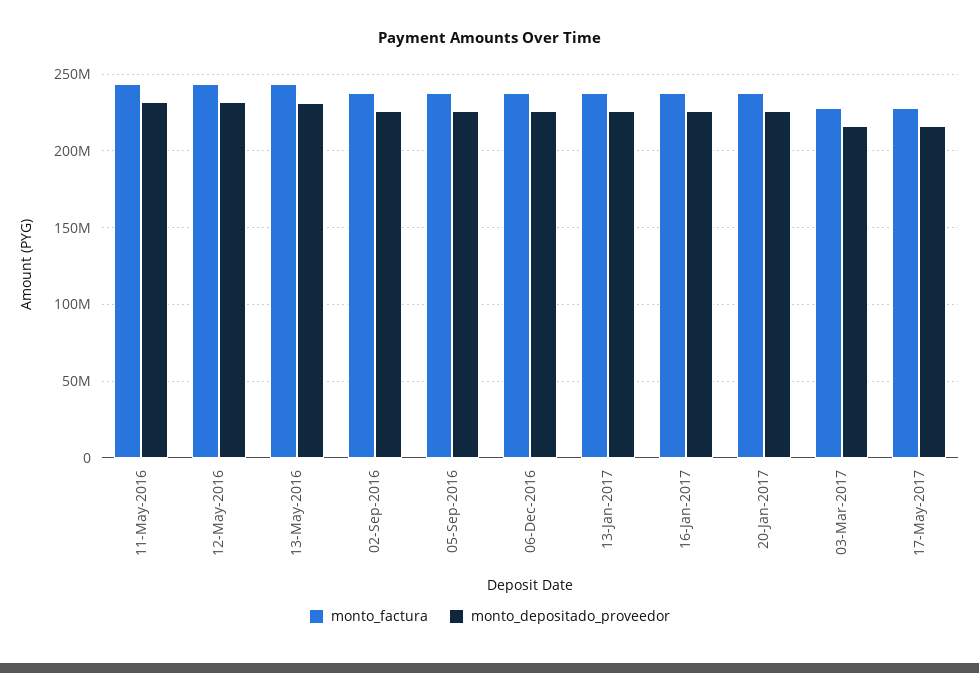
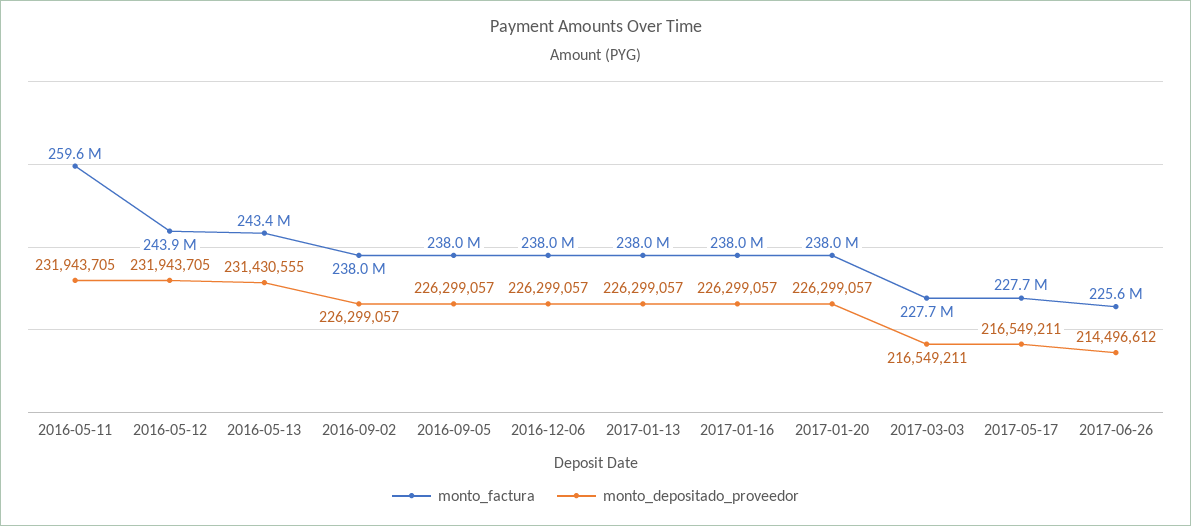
monto_factura, 11-May-2016: 245000000 -> 259600000
monto_factura, 2017-06-26: none -> 225600000
monto_depositado_proveedor, 2017-06-26: none -> 214496612

